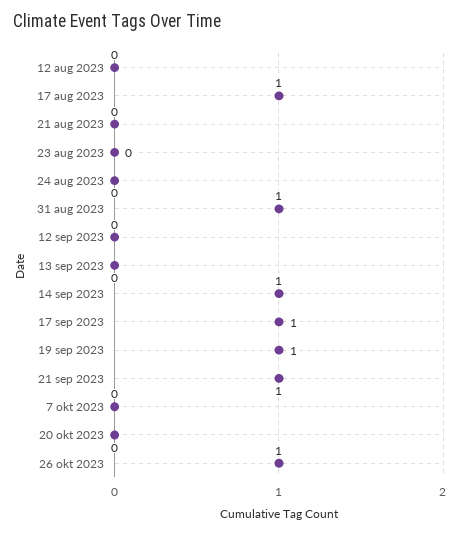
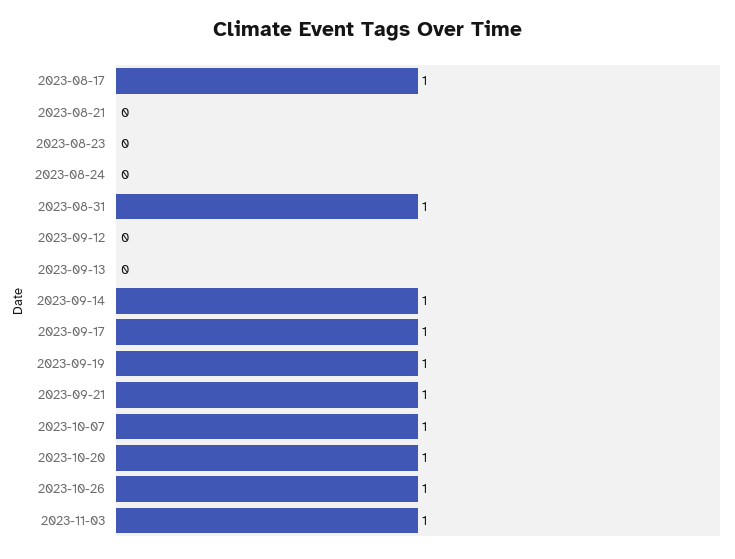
12 aug 2023: 0 -> none
7 okt 2023: 0 -> 1
20 okt 2023: 0 -> 1
2023-11-03: none -> 1

